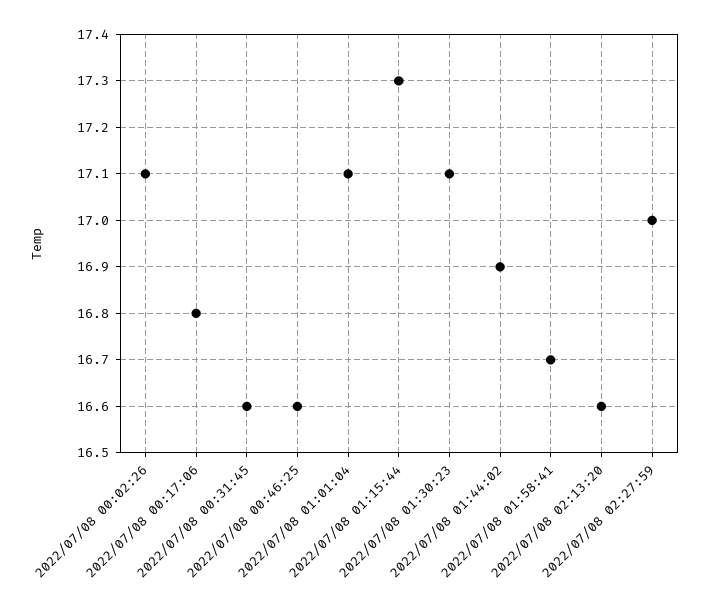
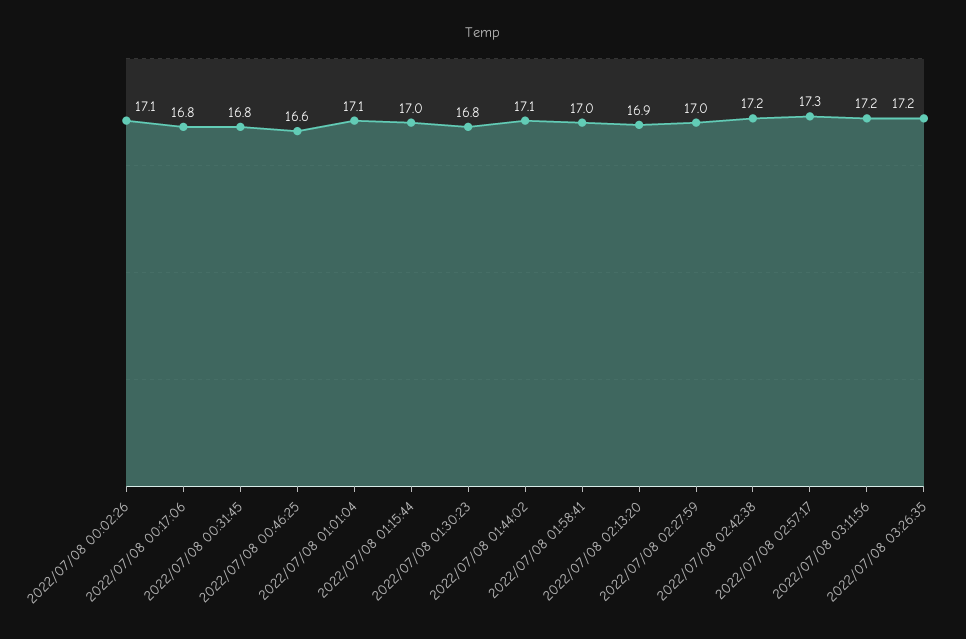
2022/07/08 00:31:45: 16.6 -> 16.8
2022/07/08 01:15:44: 17.3 -> 17
2022/07/08 01:30:23: 17.1 -> 16.8
2022/07/08 01:44:02: 16.9 -> 17.1
2022/07/08 01:58:41: 16.7 -> 17
2022/07/08 02:13:20: 16.6 -> 16.9
2022/07/08 02:42:38: none -> 17.2
2022/07/08 02:57:17: none -> 17.3
2022/07/08 03:11:56: none -> 17.2
2022/07/08 03:26:35: none -> 17.2

